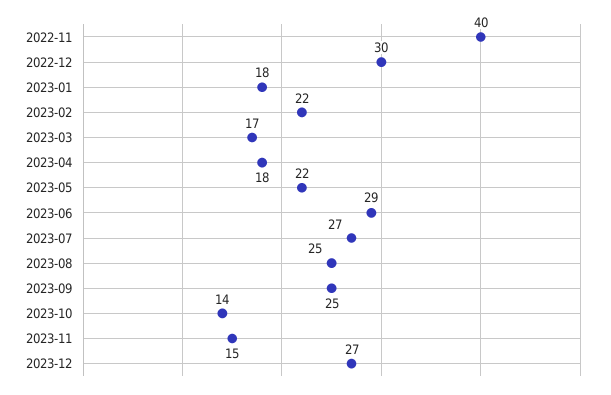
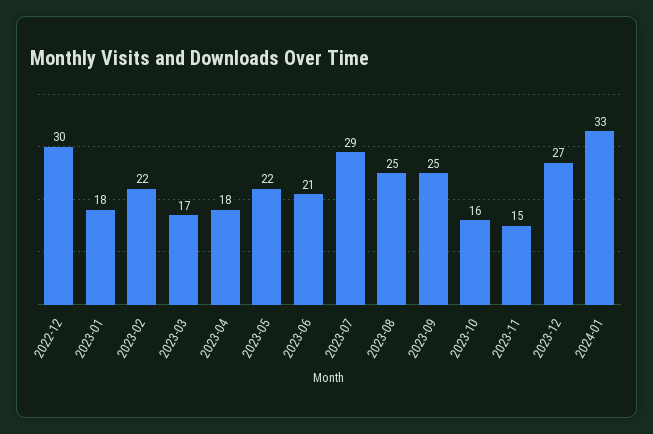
2022-11: 40 -> none
2023-06: 29 -> 21
2023-07: 27 -> 29
2023-10: 14 -> 16
2024-01: none -> 33

